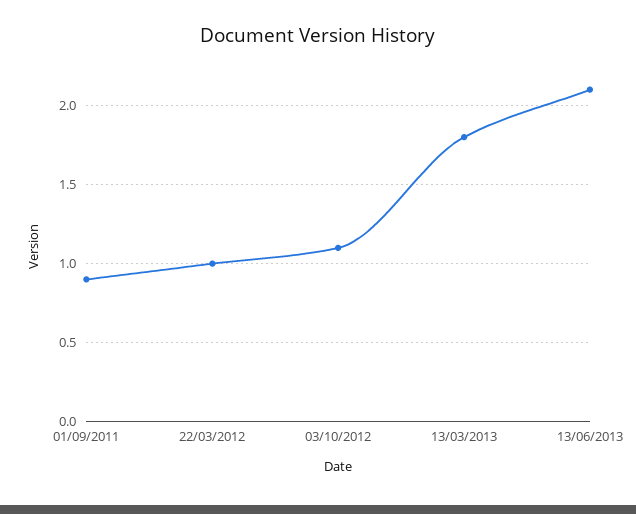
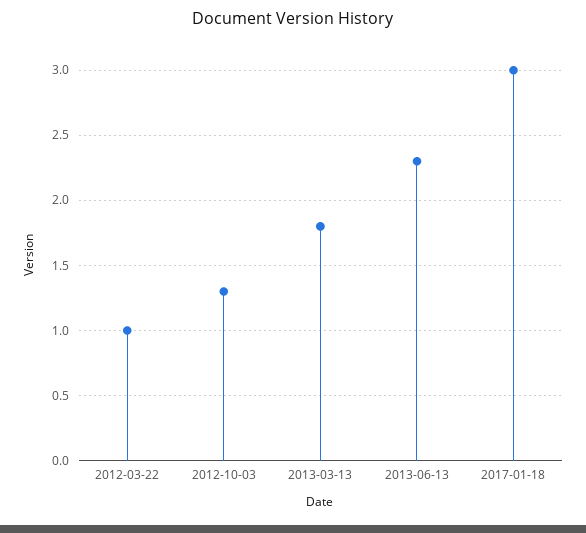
01/09/2011: 0.9 -> none
03/10/2012: 1.1 -> 1.3
13/06/2013: 2.1 -> 2.3
2017-01-18: none -> 3

